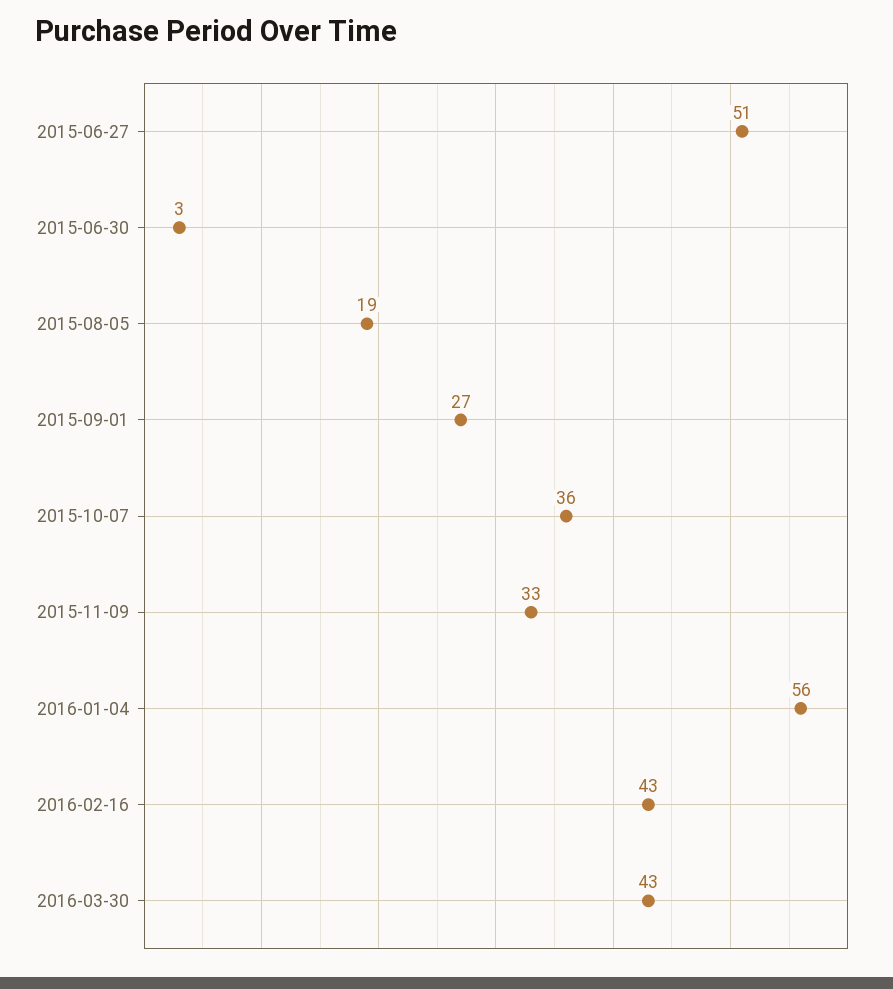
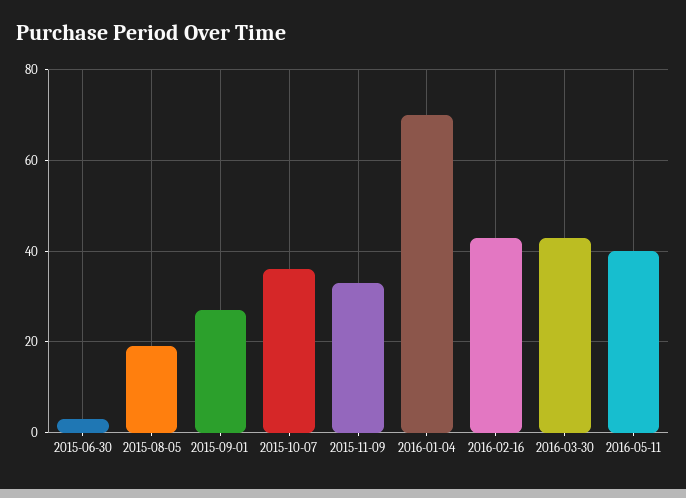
2015-06-27: 51 -> none
2016-01-04: 56 -> 70
2016-05-11: none -> 40

